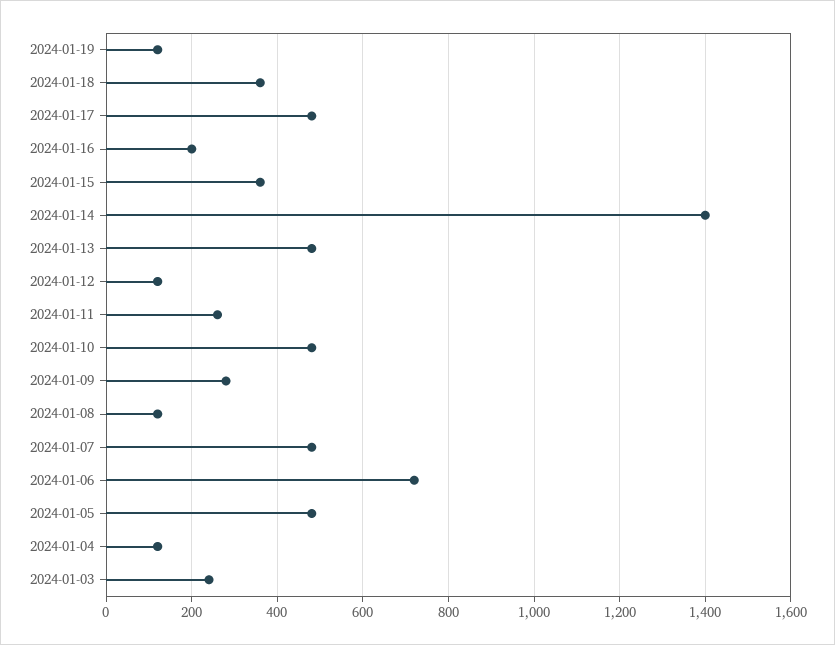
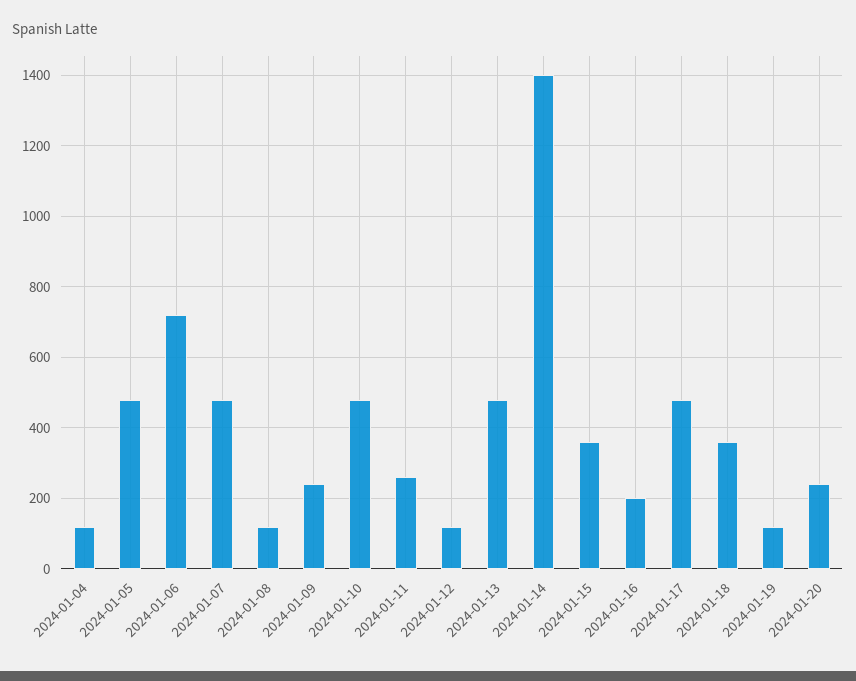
2024-01-09: 280 -> 240
2024-01-03: 240 -> none
2024-01-20: none -> 240

